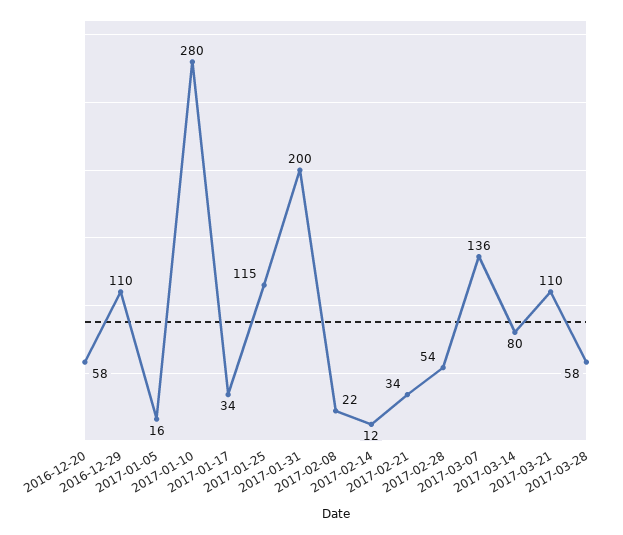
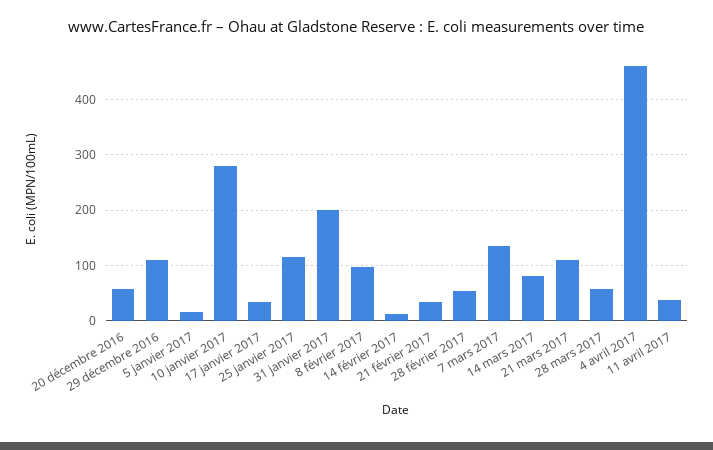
2017-02-08: 22 -> 100
4 avril 2017: none -> 460
11 avril 2017: none -> 40

